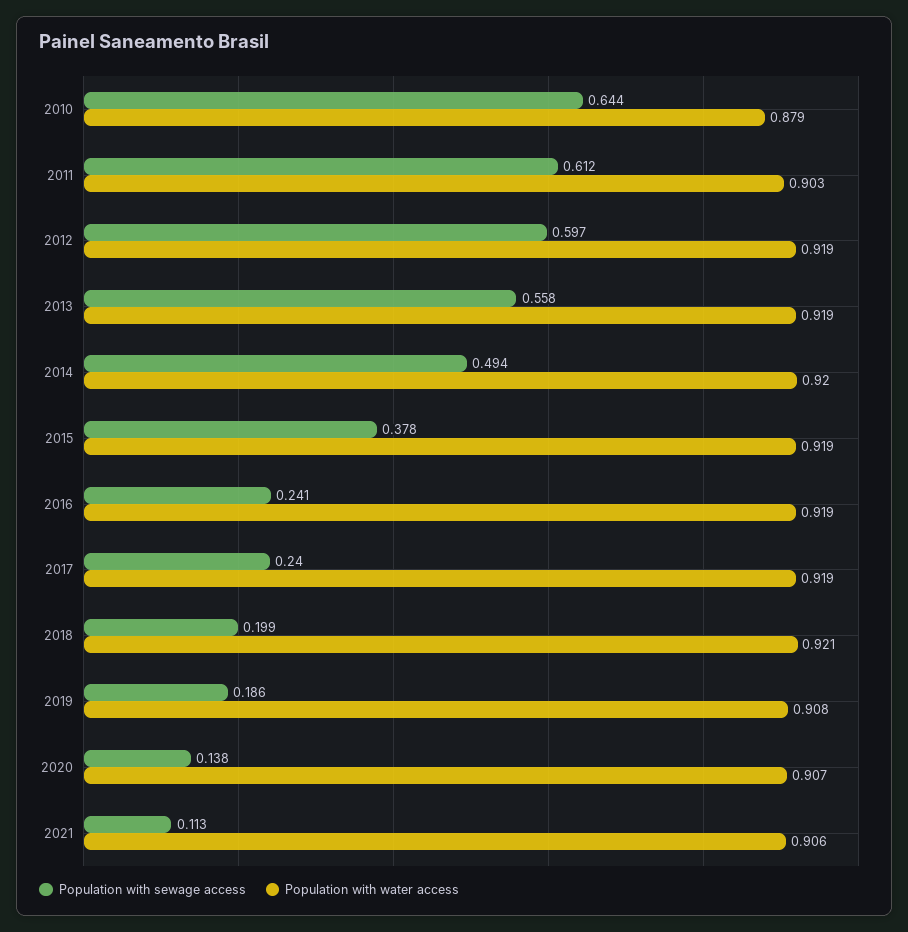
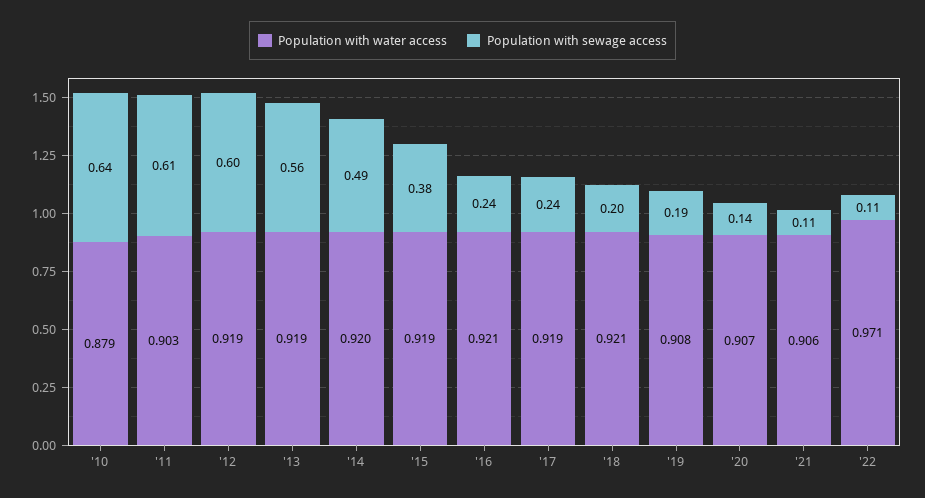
Population with water access, 2016: 0.919 -> 0.921
Population with water access, '22: none -> 0.971
Population with sewage access, '22: none -> 0.11

